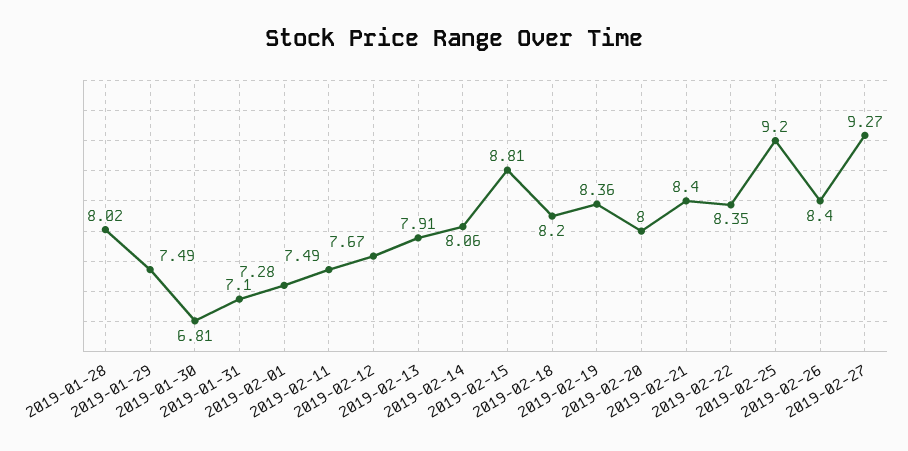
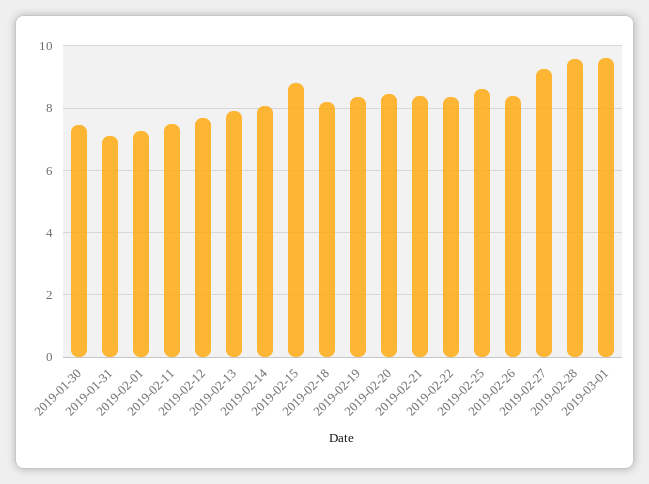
2019-01-28: 8.02 -> none
2019-01-29: 7.49 -> none
2019-01-30: 6.81 -> 7.4
2019-02-20: 8 -> 8.4
2019-02-25: 9.2 -> 8.6
2019-02-28: none -> 9.6
2019-03-01: none -> 9.6

